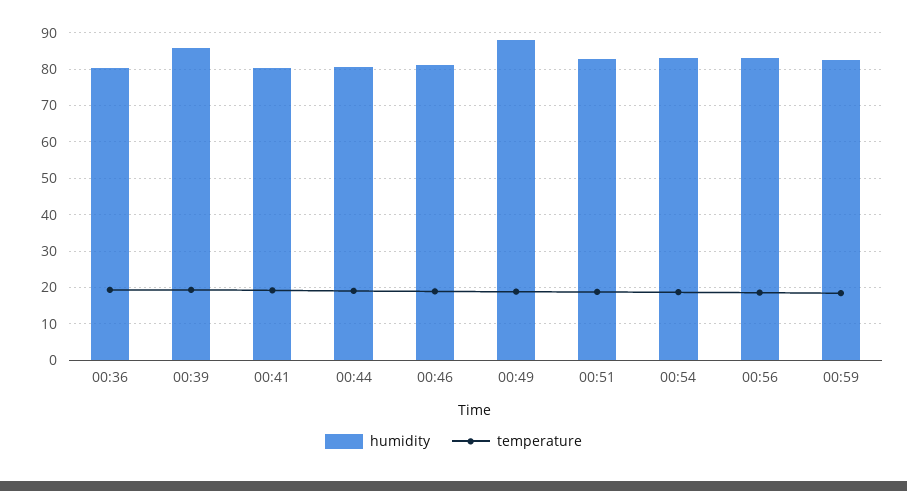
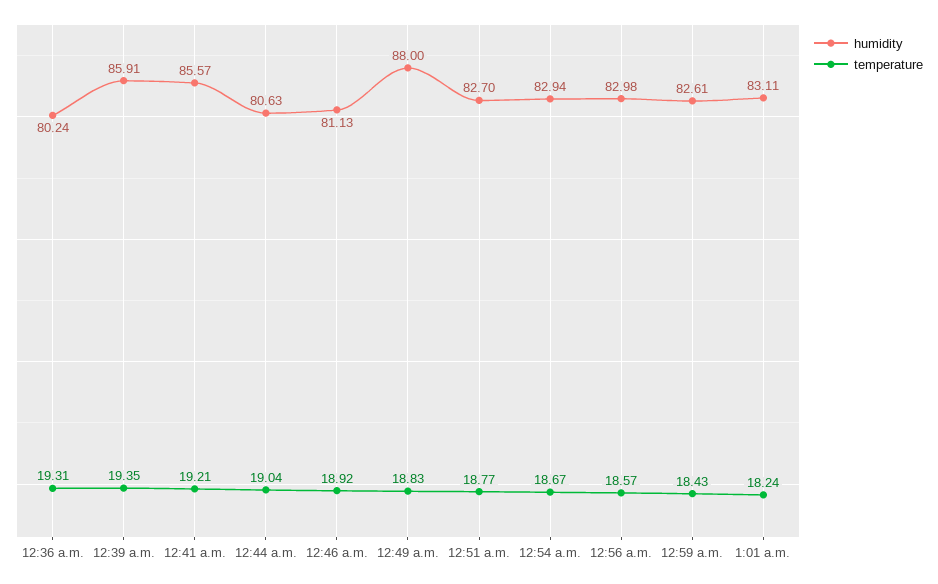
humidity, 00:41: 80 -> 85.57
humidity, 1:01 a.m.: none -> 83.11
temperature, 1:01 a.m.: none -> 18.24

